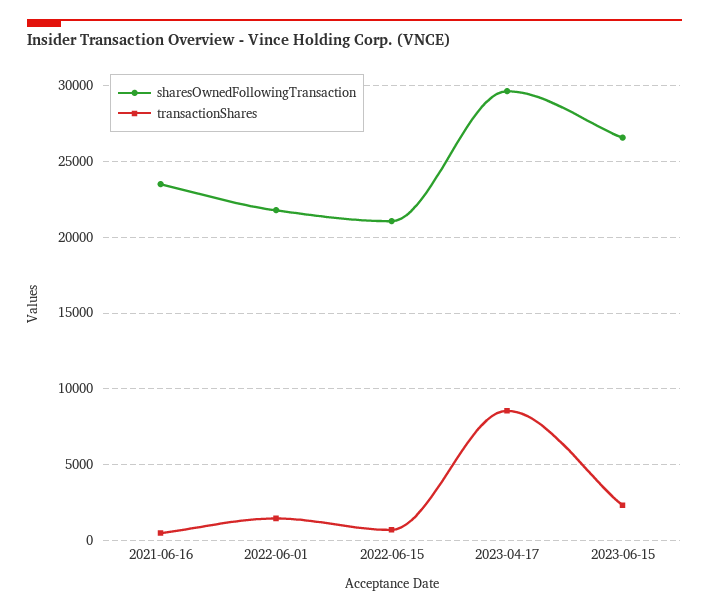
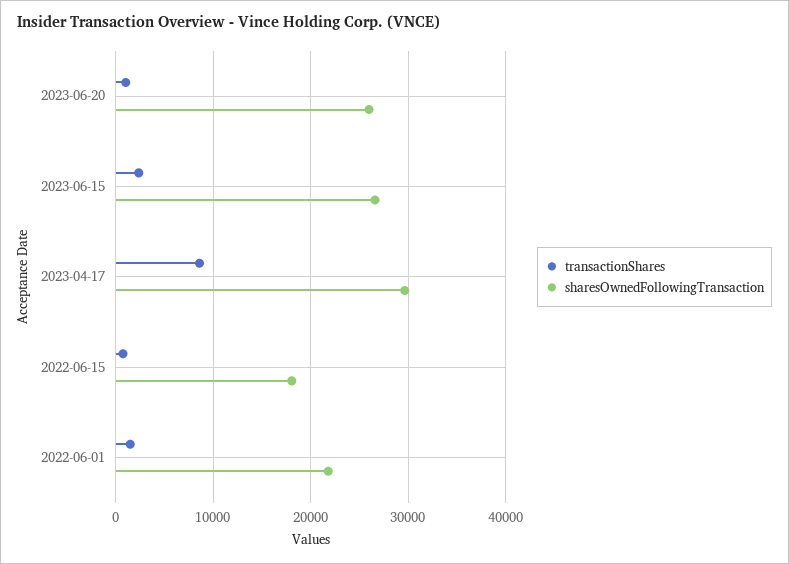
sharesOwnedFollowingTransaction, 2021-06-16: 23500 -> none
transactionShares, 2021-06-16: 500 -> none
sharesOwnedFollowingTransaction, 2022-06-15: 21000 -> 18000
transactionShares, 2023-06-20: none -> 1000
sharesOwnedFollowingTransaction, 2023-06-20: none -> 26000

